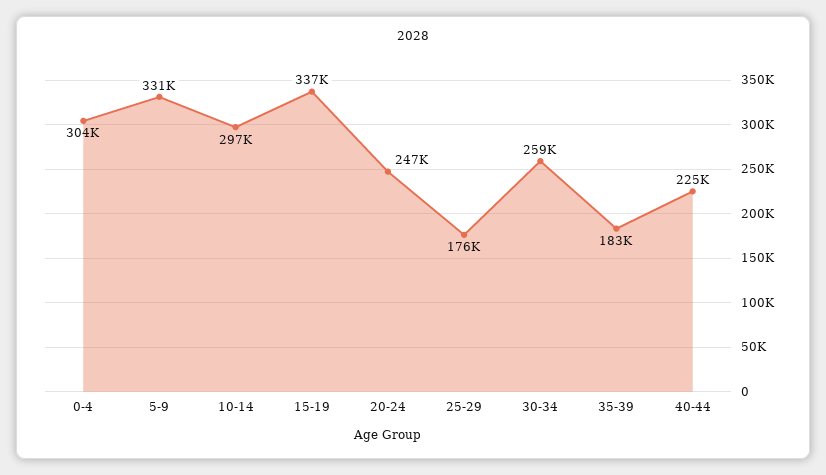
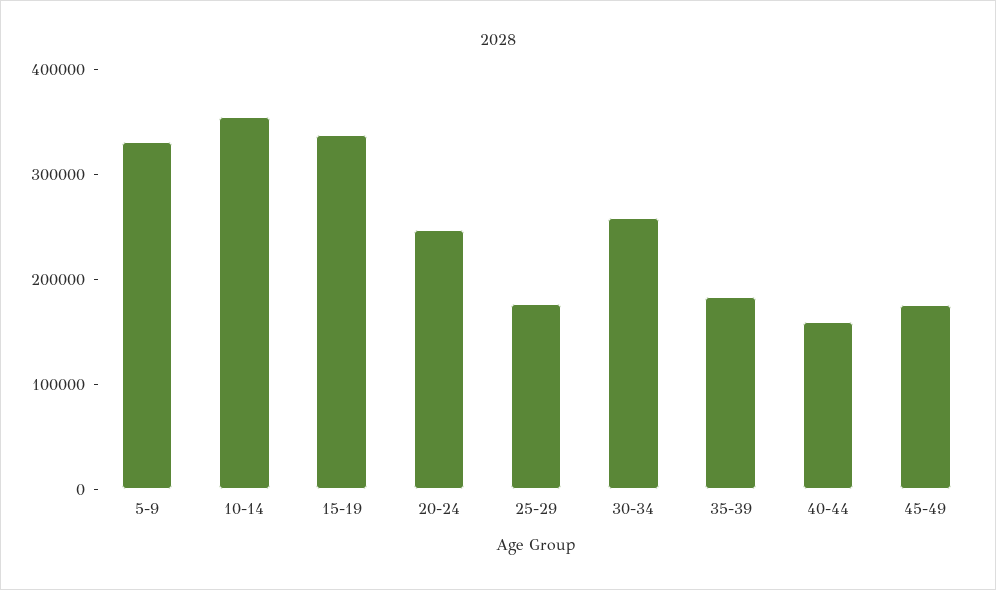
0-4: 304000 -> none
10-14: 297000 -> 360000
40-44: 225000 -> 160000
45-49: none -> 180000

